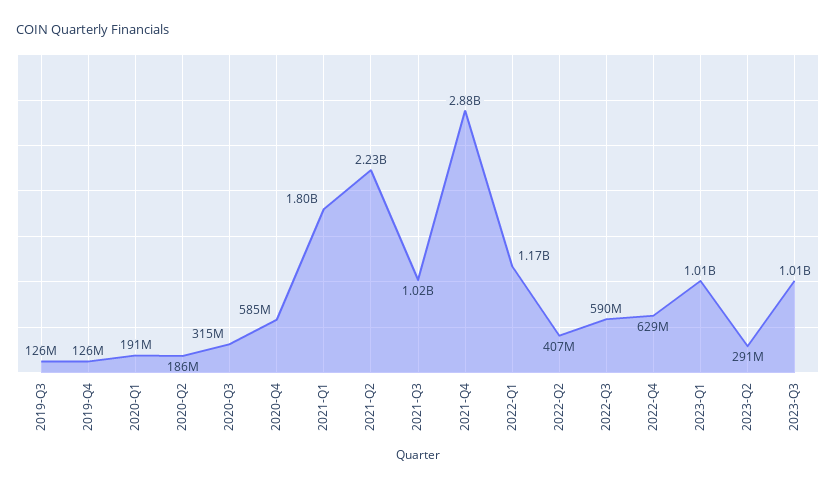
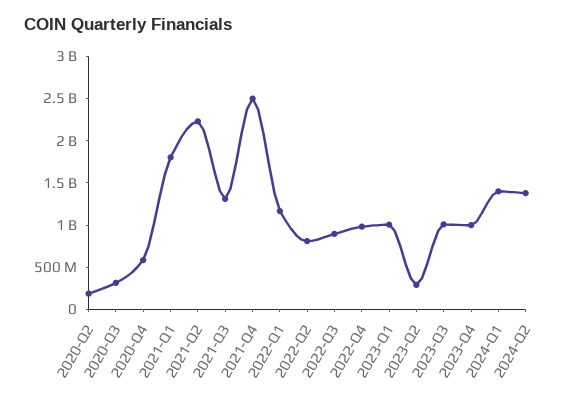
2019-Q3: 126000000 -> none
2019-Q4: 126000000 -> none
2020-Q1: 191000000 -> none
2021-Q3: 1020000000 -> 1300000000
2021-Q4: 2880000000 -> 2500000000
2022-Q2: 407000000 -> 800000000
2022-Q3: 590000000 -> 900000000
2022-Q4: 629000000 -> 1000000000
2023-Q4: none -> 1000000000
2024-Q1: none -> 1400000000
2024-Q2: none -> 1400000000

